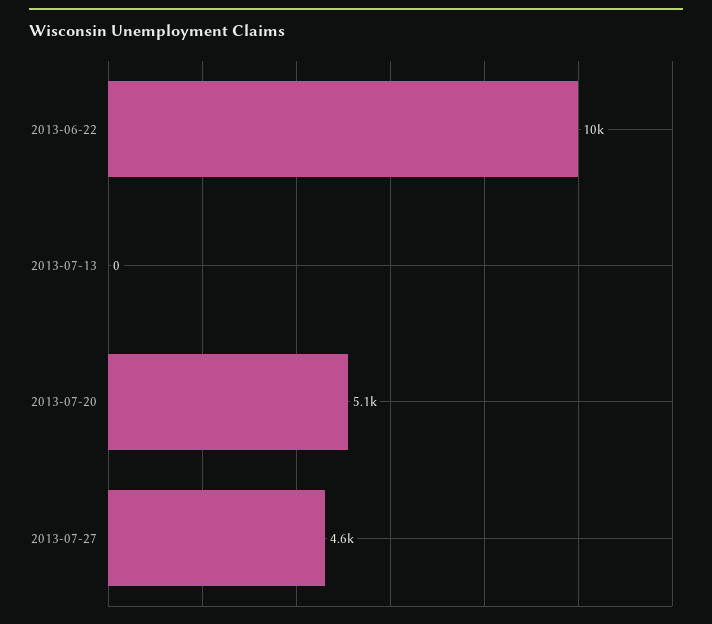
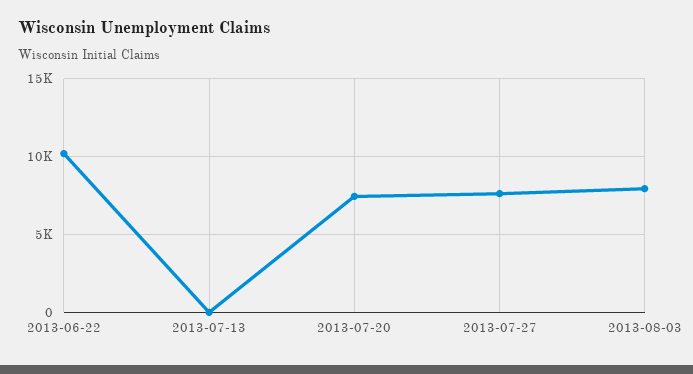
2013-07-20: 5100 -> 7500
2013-07-27: 4600 -> 7500
2013-08-03: none -> 8000

